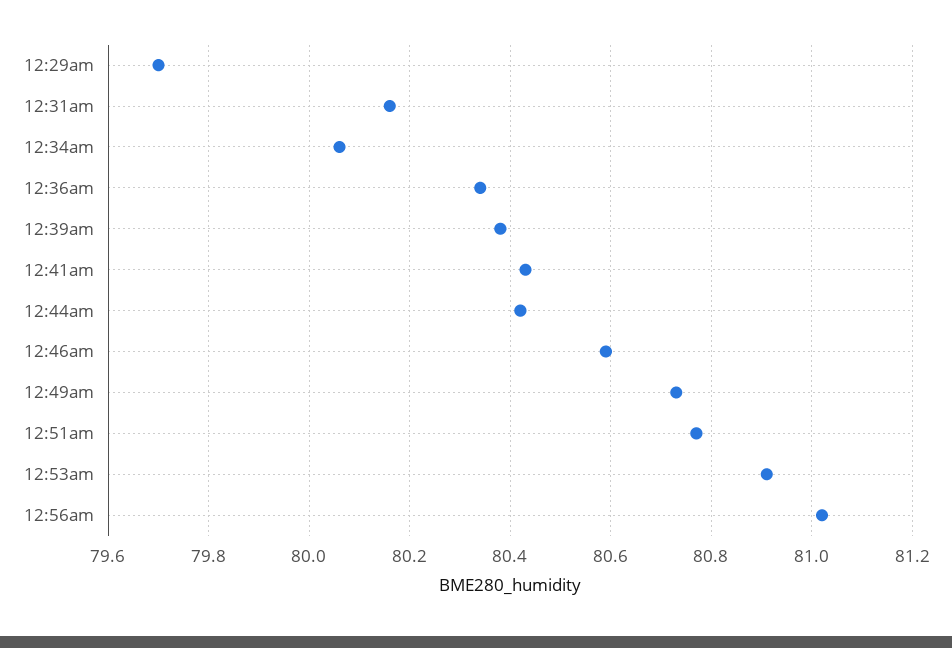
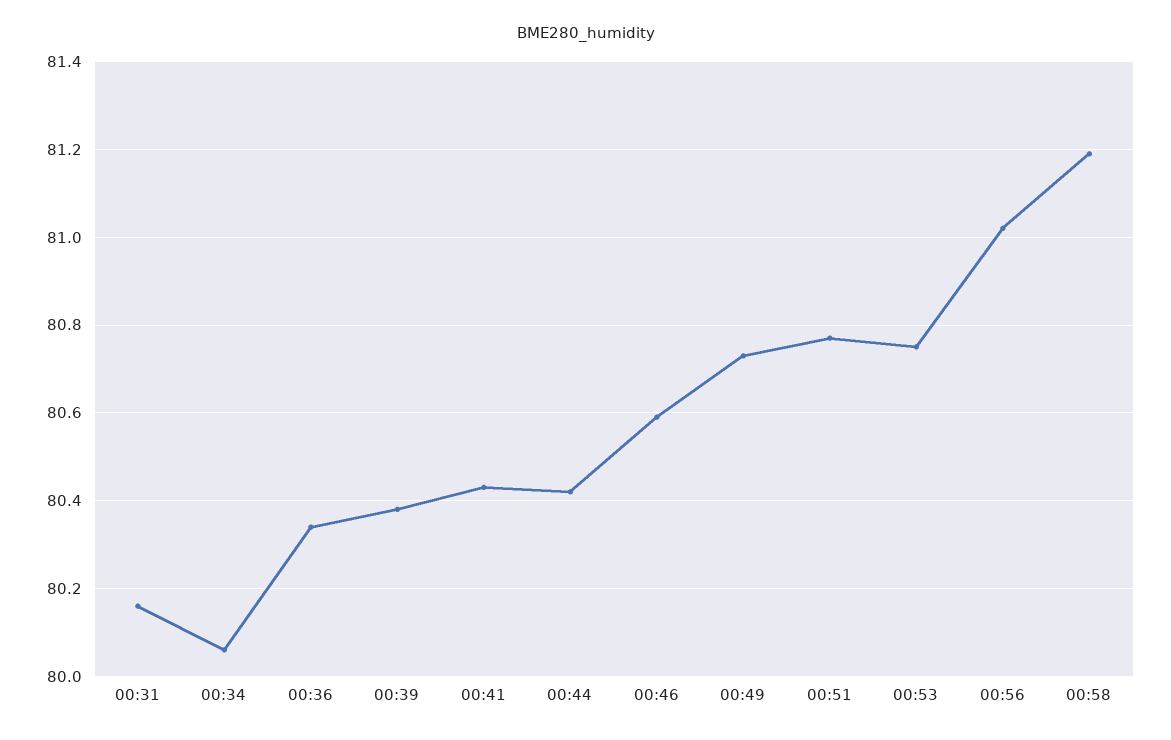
12:29am: 79.7 -> none
12:53am: 80.9 -> 80.75
00:58: none -> 81.2

